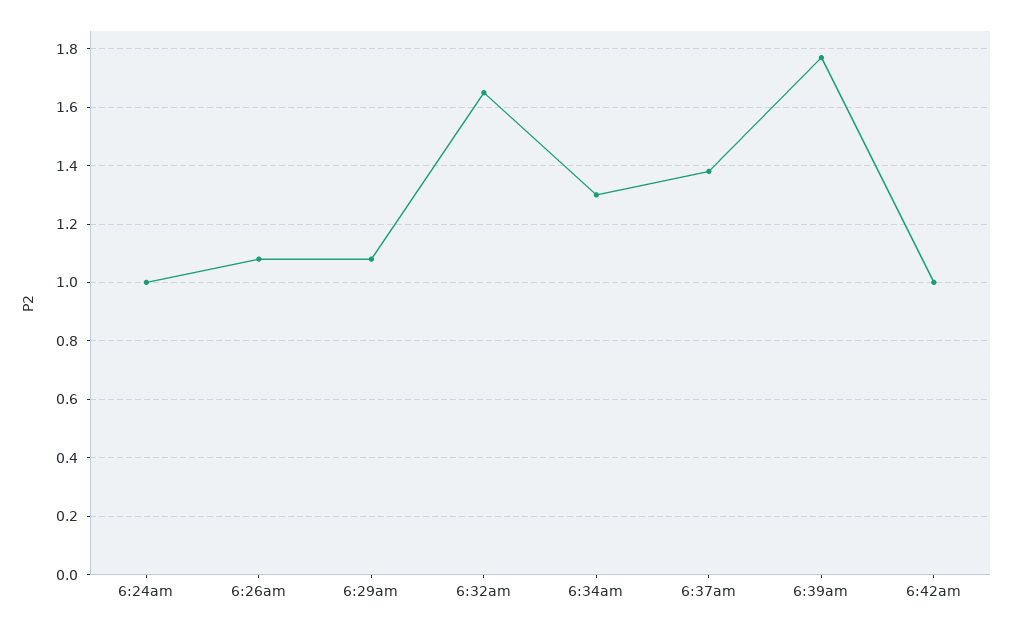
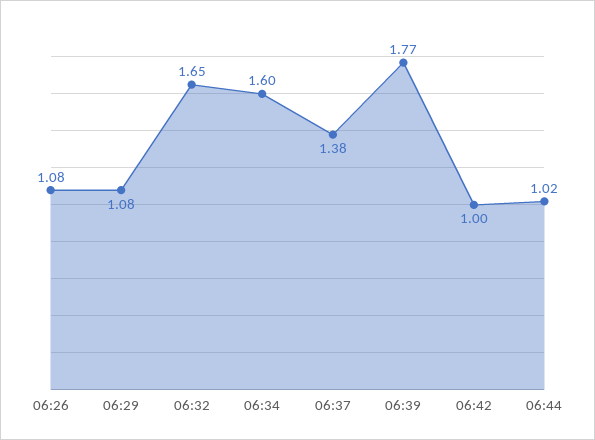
6:24am: 1 -> none
6:34am: 1.3 -> 1.6
06:44: none -> 1.02

